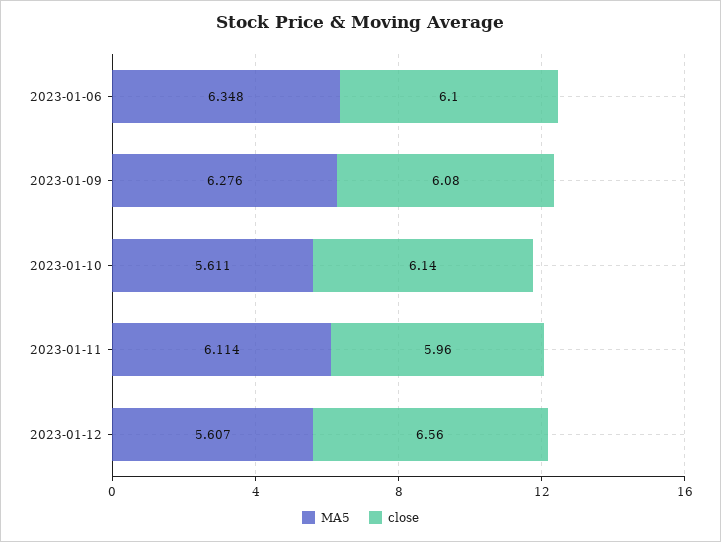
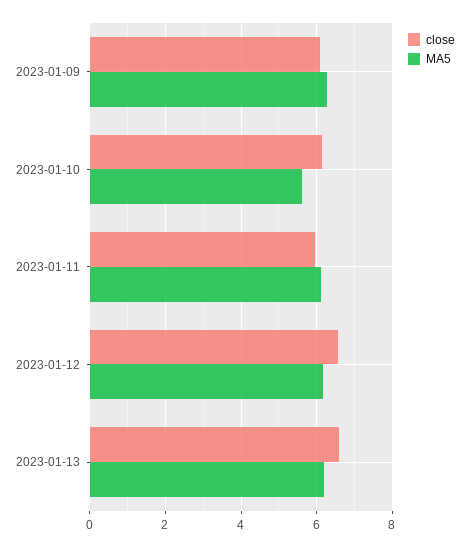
MA5, 2023-01-06: 6.348 -> none
close, 2023-01-06: 6.1 -> none
MA5, 2023-01-12: 5.607 -> 6.2
close, 2023-01-13: none -> 6.6
MA5, 2023-01-13: none -> 6.2

